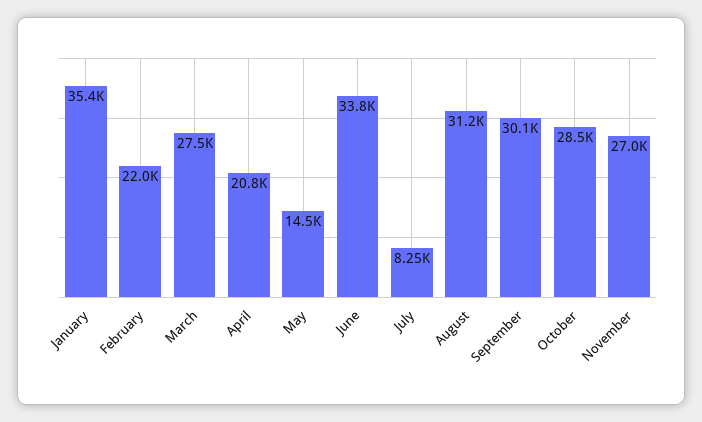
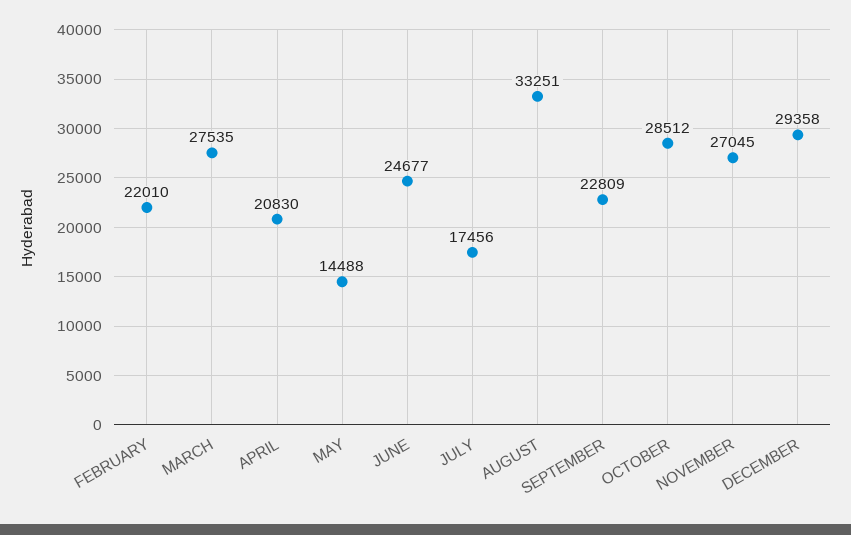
January: 35400 -> none
June: 33800 -> 24677
July: 8250 -> 17456
August: 31200 -> 33251
September: 30100 -> 22809
DECEMBER: none -> 29358

